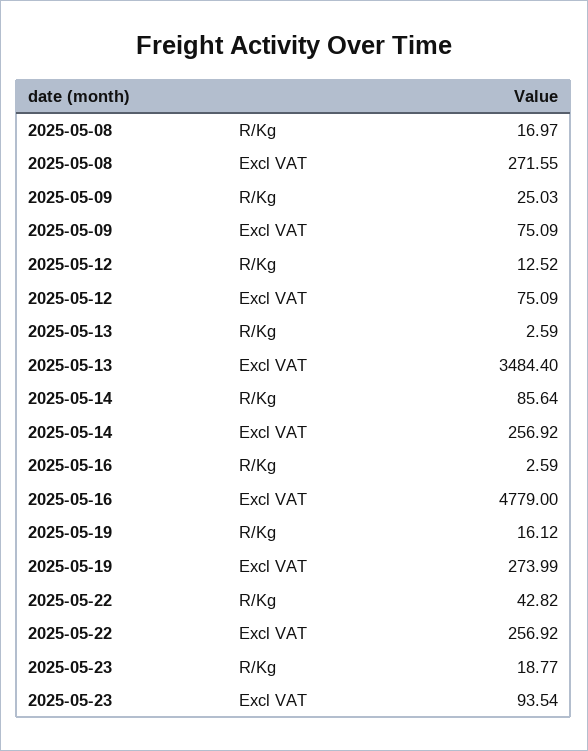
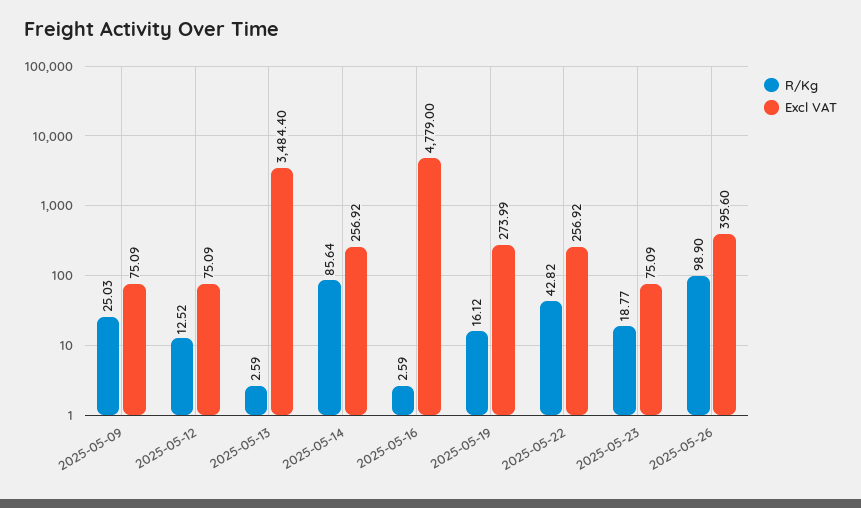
R/Kg, 2025-05-08: 16.97 -> none
Excl VAT, 2025-05-08: 271.55 -> none
Excl VAT, 2025-05-23: 93.54 -> 75.09
R/Kg, 2025-05-26: none -> 98.9
Excl VAT, 2025-05-26: none -> 395.6

